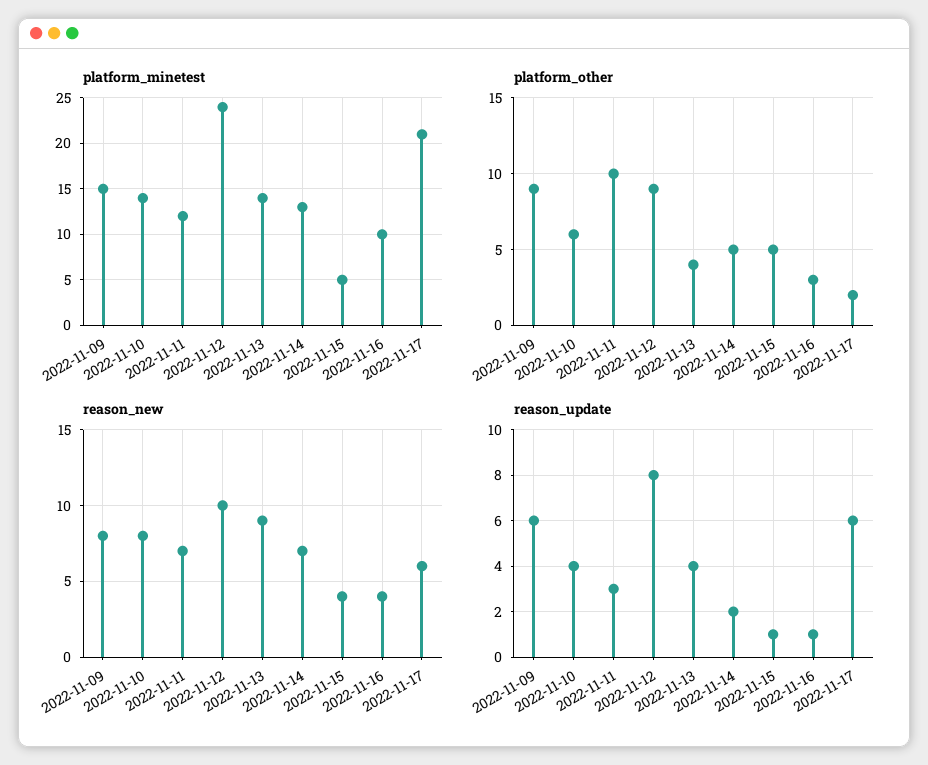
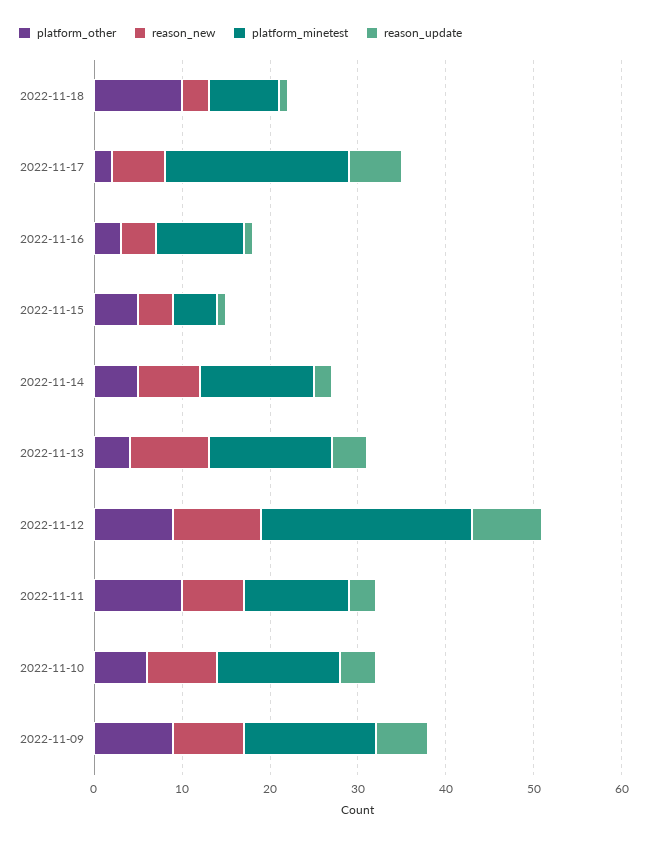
platform_other, 2022-11-18: none -> 10
reason_new, 2022-11-18: none -> 3
platform_minetest, 2022-11-18: none -> 8
reason_update, 2022-11-18: none -> 1

